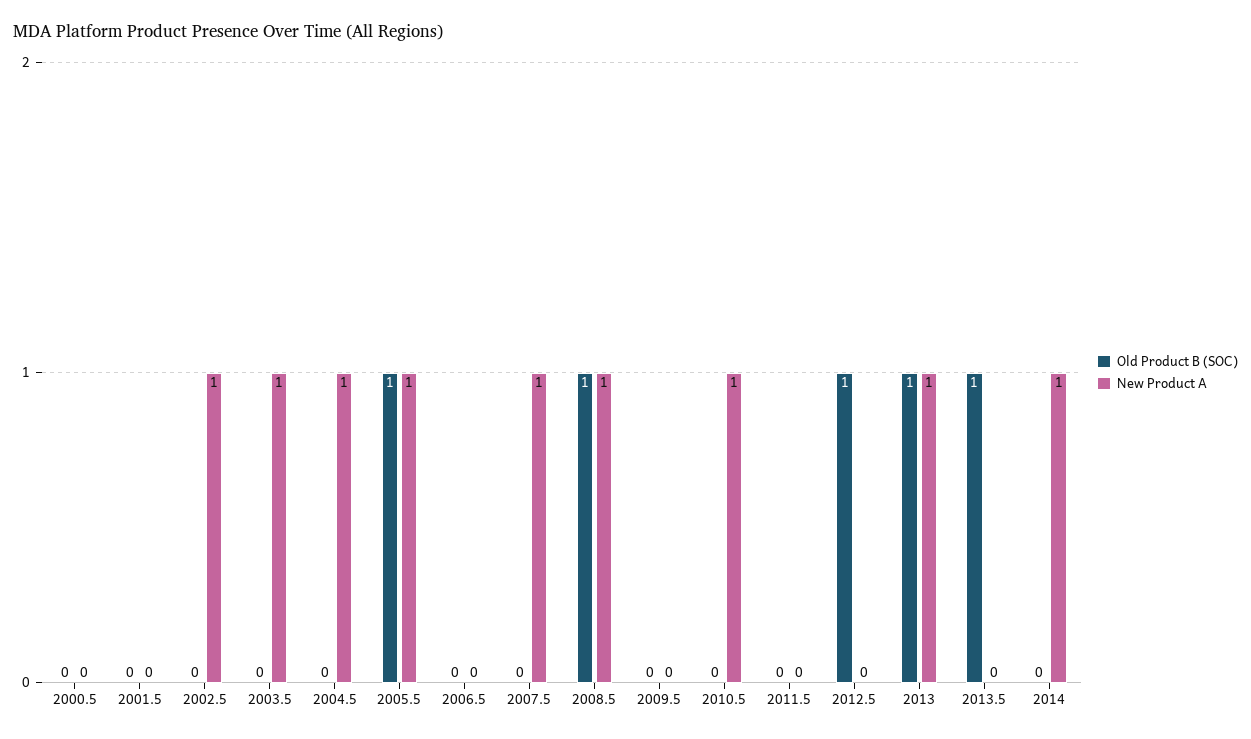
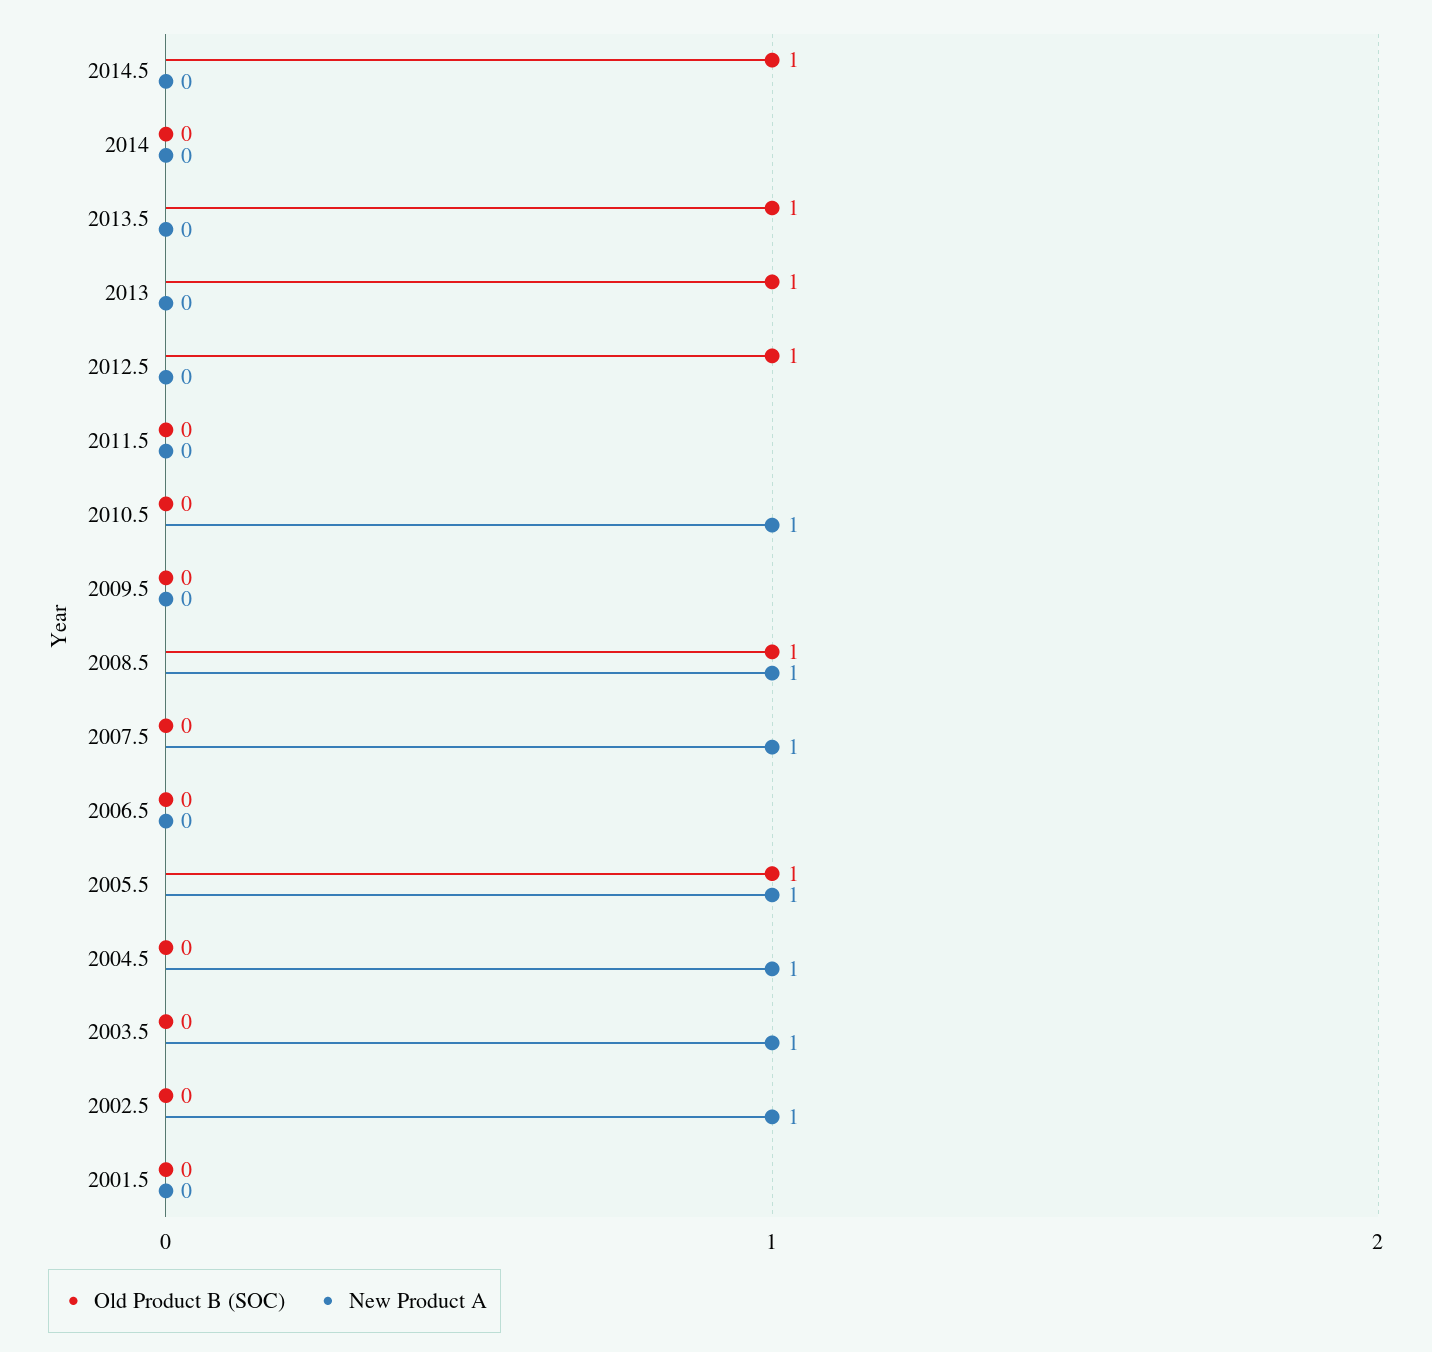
Old Product B (SOC), 2000.5: 0 -> none
New Product A, 2000.5: 0 -> none
New Product A, 2013: 1 -> 0
New Product A, 2014: 1 -> 0
Old Product B (SOC), 2014.5: none -> 1
New Product A, 2014.5: none -> 0

